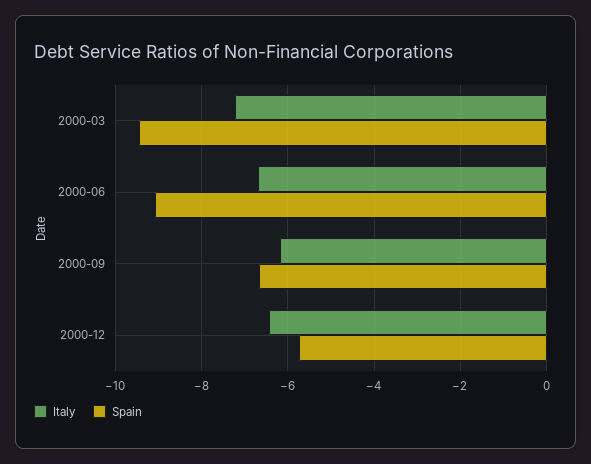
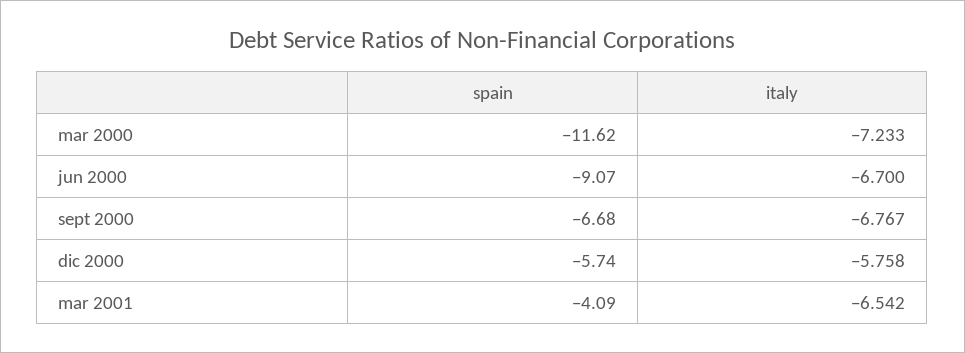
Spain, 2000-03: -9.4 -> -11.62
Italy, 2000-09: -6.2 -> -6.767
Italy, 2000-12: -6.4 -> -5.758
Spain, mar 2001: none -> -4.09
Italy, mar 2001: none -> -6.542

